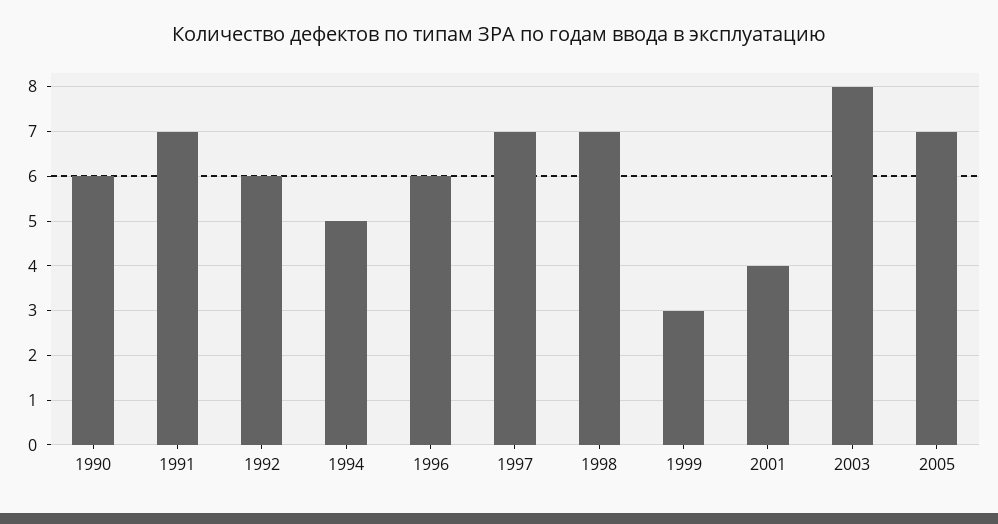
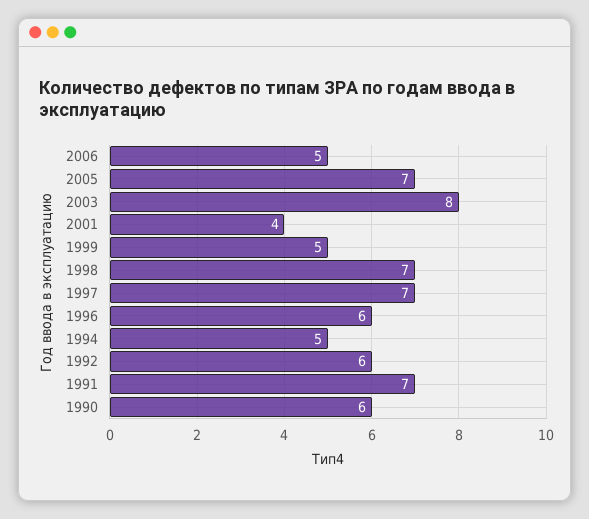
1999: 3 -> 5
2006: none -> 5

